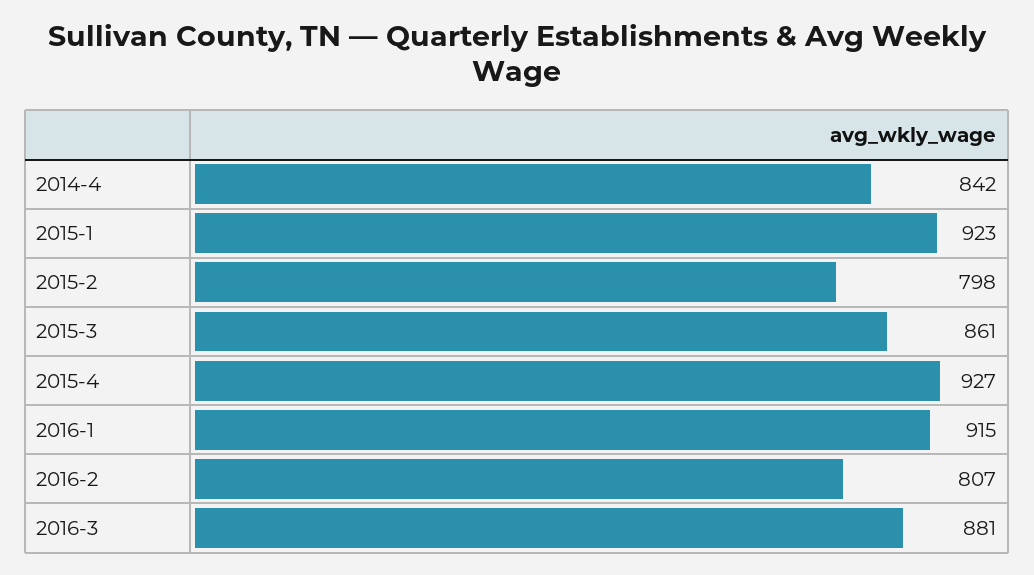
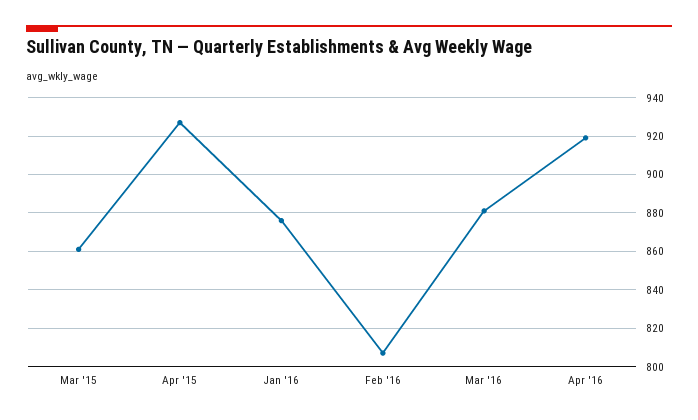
2014-4: 842 -> none
2015-1: 923 -> none
2015-2: 798 -> none
2016-1: 915 -> 875
Apr '16: none -> 920

